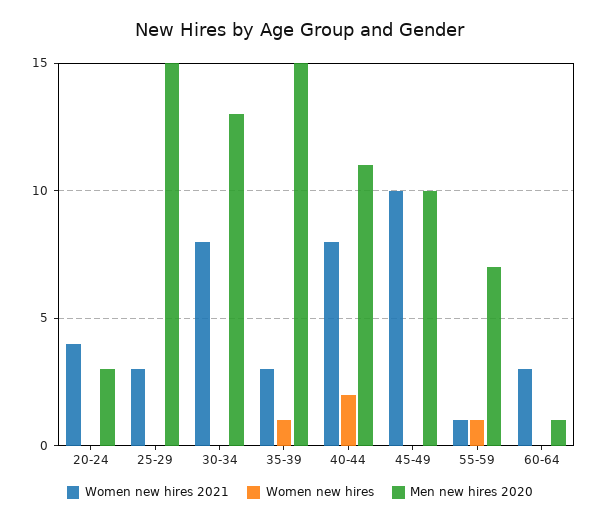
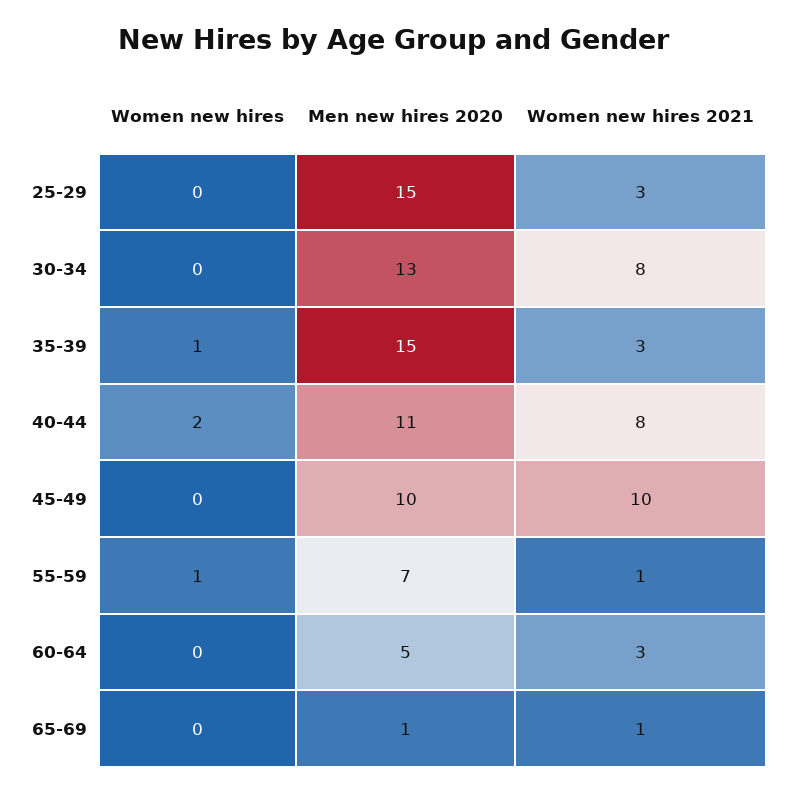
Women new hires 2021, 20-24: 4 -> none
Women new hires, 20-24: 0 -> none
Men new hires 2020, 20-24: 3 -> none
Men new hires 2020, 60-64: 1 -> 5
Women new hires, 65-69: none -> 0
Men new hires 2020, 65-69: none -> 1
Women new hires 2021, 65-69: none -> 1

